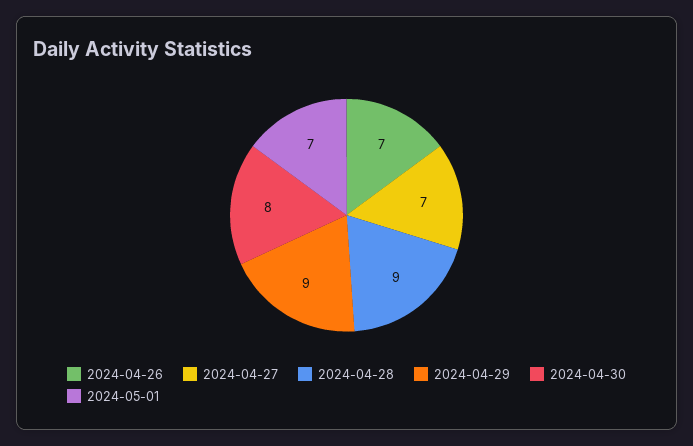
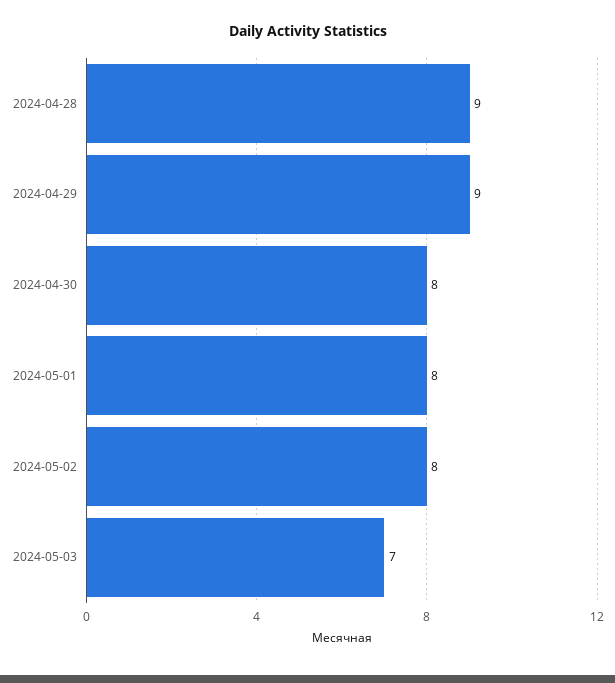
2024-04-26: 7 -> none
2024-04-27: 7 -> none
2024-05-01: 7 -> 8
2024-05-02: none -> 8
2024-05-03: none -> 7

